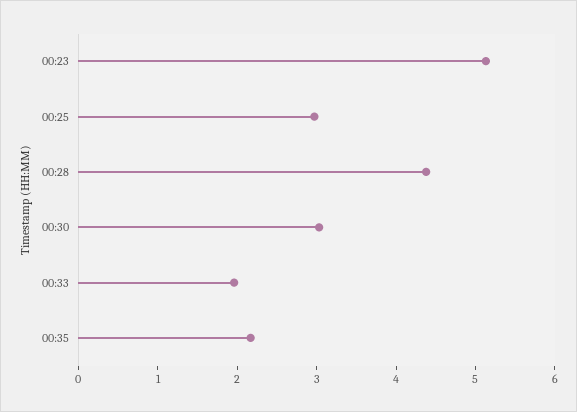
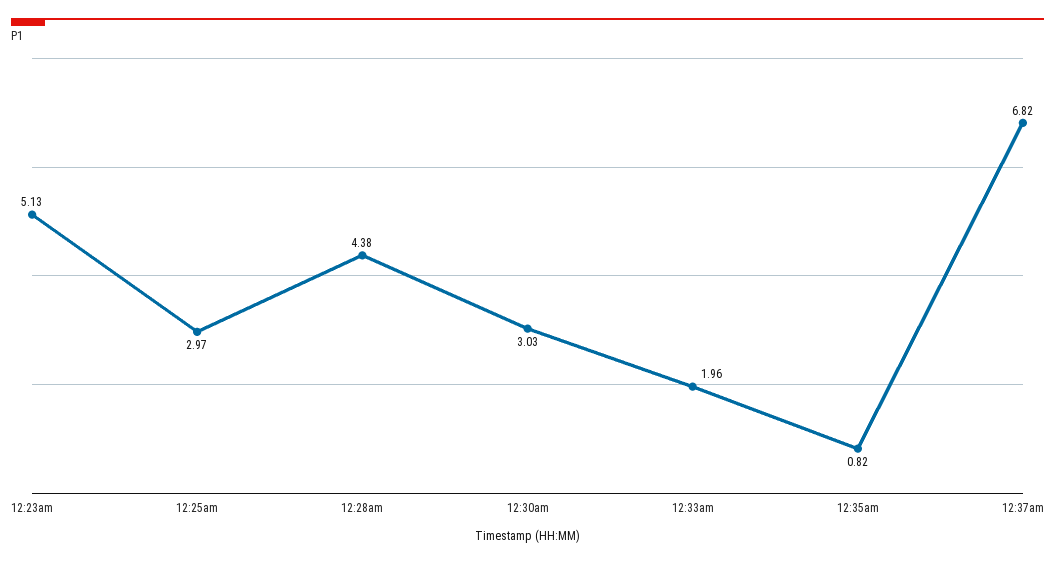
00:35: 2.2 -> 0.82
12:37am: none -> 6.82

